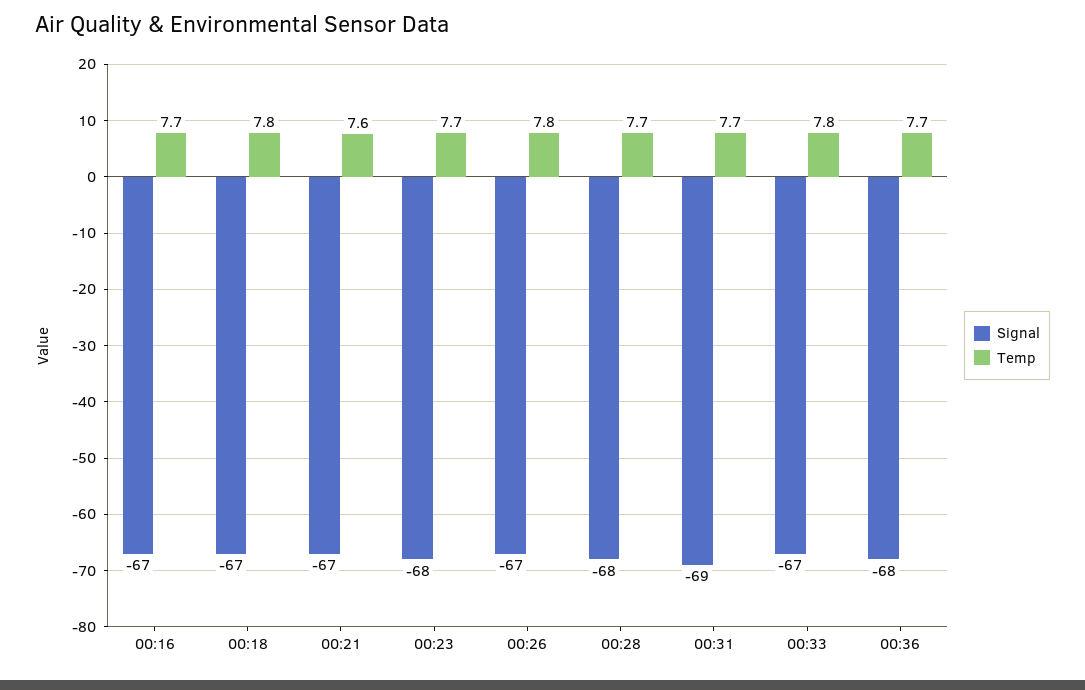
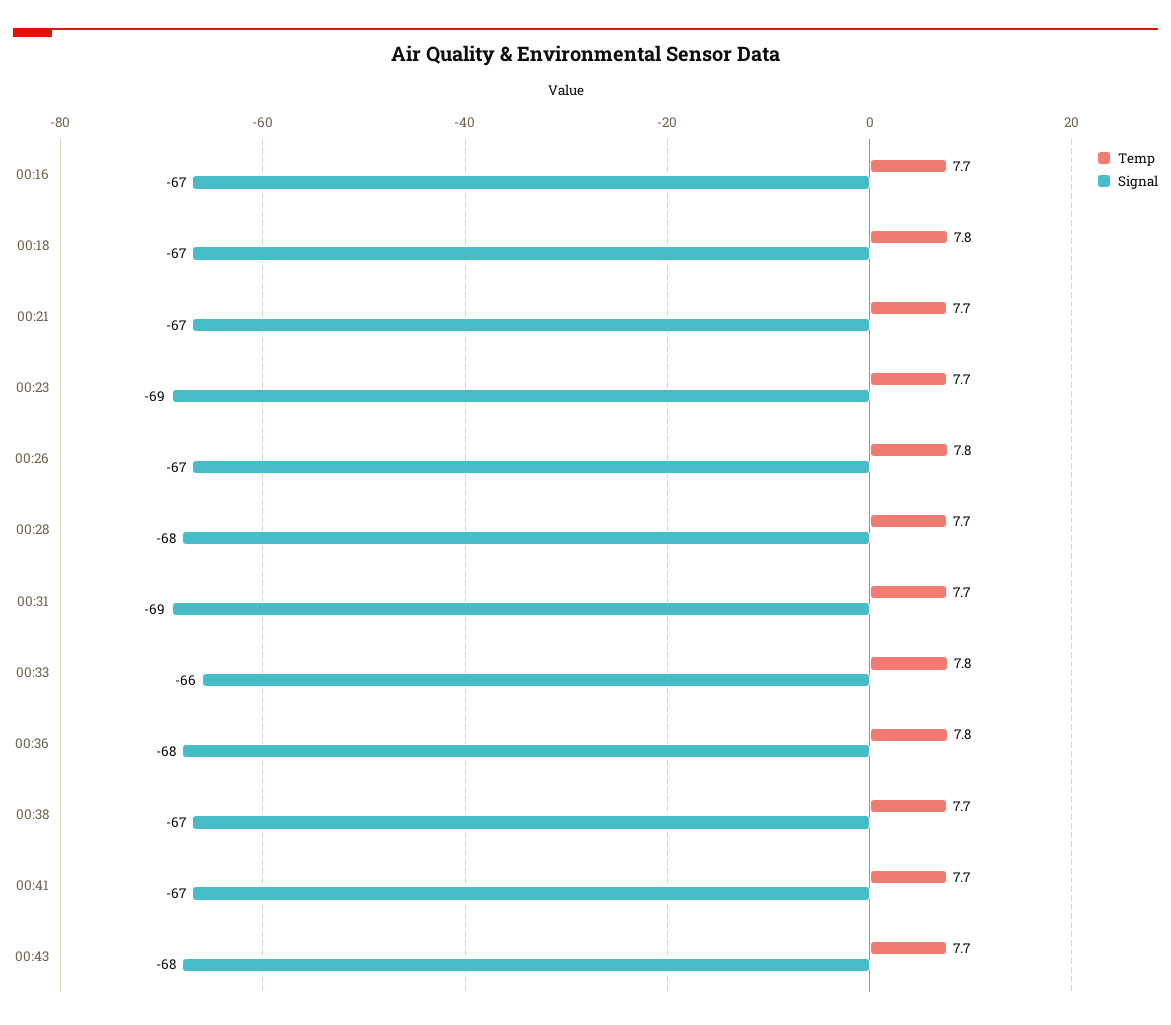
Temp, 00:21: 7.6 -> 7.7
Signal, 00:23: -68 -> -69
Signal, 00:33: -67 -> -66
Temp, 00:36: 7.7 -> 7.8
Temp, 00:38: none -> 7.7
Signal, 00:38: none -> -67
Temp, 00:41: none -> 7.7
Signal, 00:41: none -> -67
Temp, 00:43: none -> 7.7
Signal, 00:43: none -> -68

